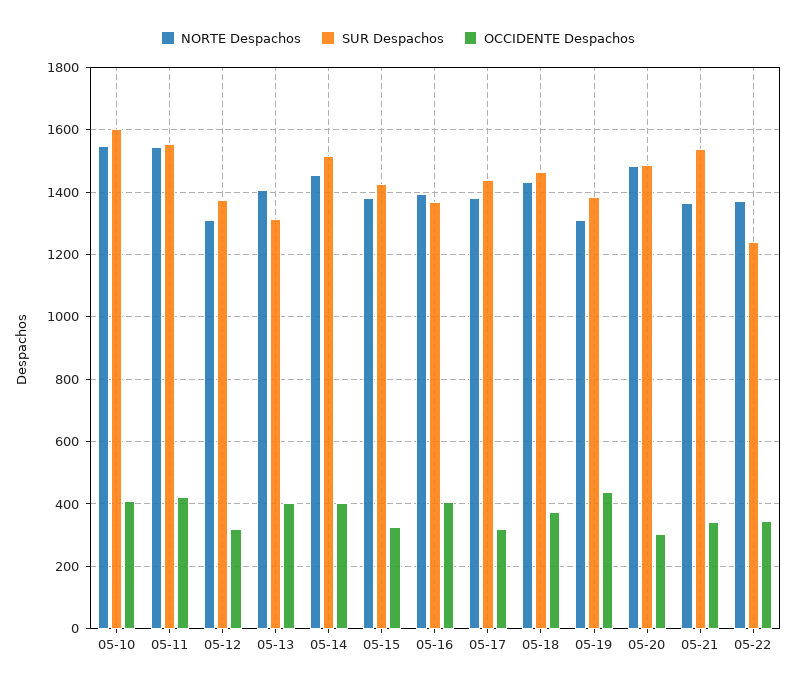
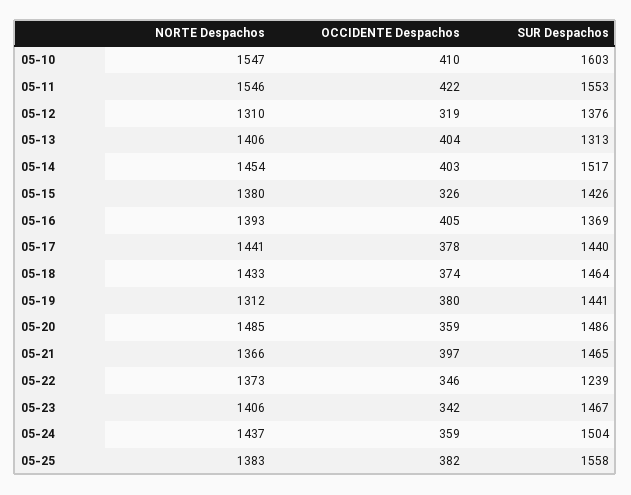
NORTE Despachos, 05-17: 1380 -> 1441
OCCIDENTE Despachos, 05-17: 320 -> 378
SUR Despachos, 05-19: 1380 -> 1441
OCCIDENTE Despachos, 05-19: 440 -> 380
OCCIDENTE Despachos, 05-20: 300 -> 359
SUR Despachos, 05-21: 1540 -> 1465
OCCIDENTE Despachos, 05-21: 340 -> 397
NORTE Despachos, 05-23: none -> 1406
OCCIDENTE Despachos, 05-23: none -> 342
SUR Despachos, 05-23: none -> 1467
NORTE Despachos, 05-24: none -> 1437
OCCIDENTE Despachos, 05-24: none -> 359
SUR Despachos, 05-24: none -> 1504
NORTE Despachos, 05-25: none -> 1383
OCCIDENTE Despachos, 05-25: none -> 382
SUR Despachos, 05-25: none -> 1558

